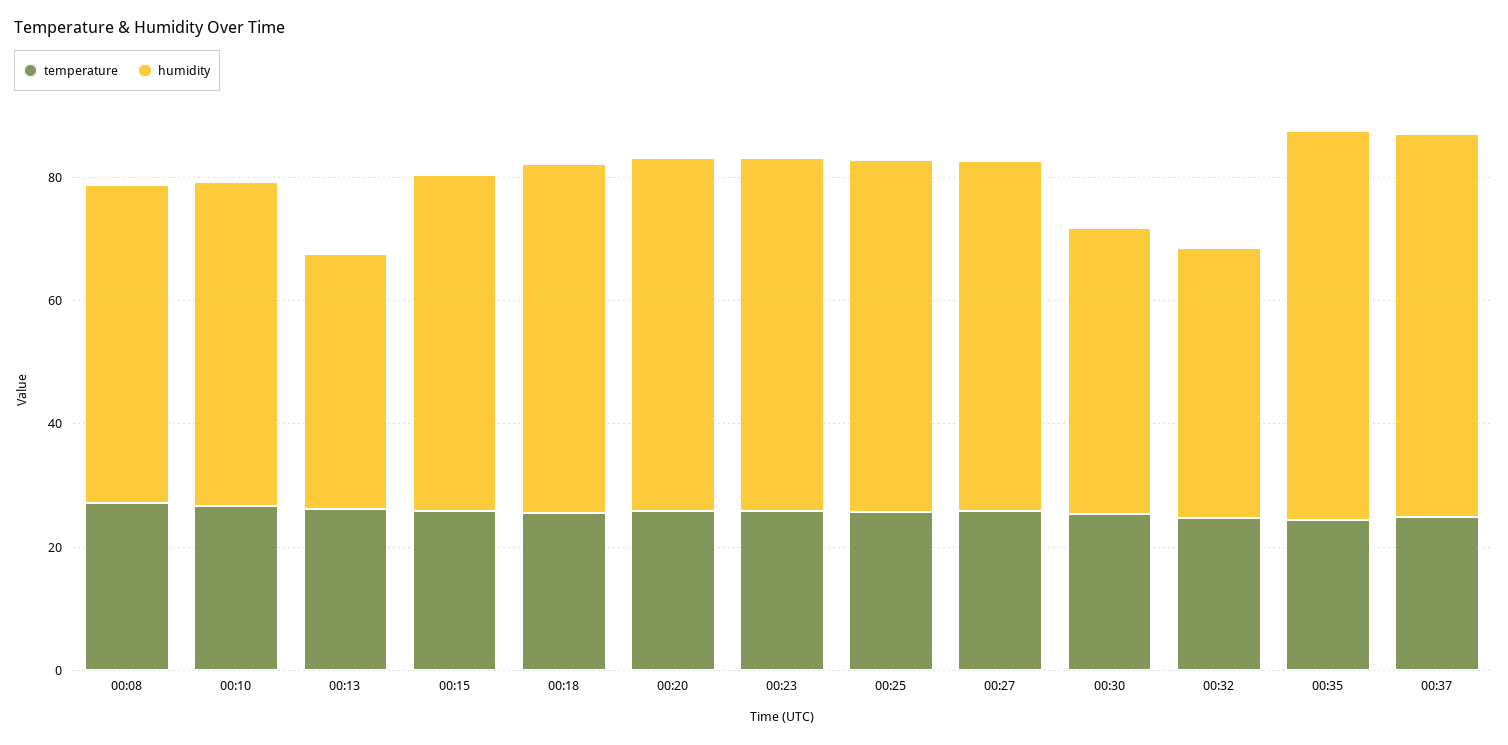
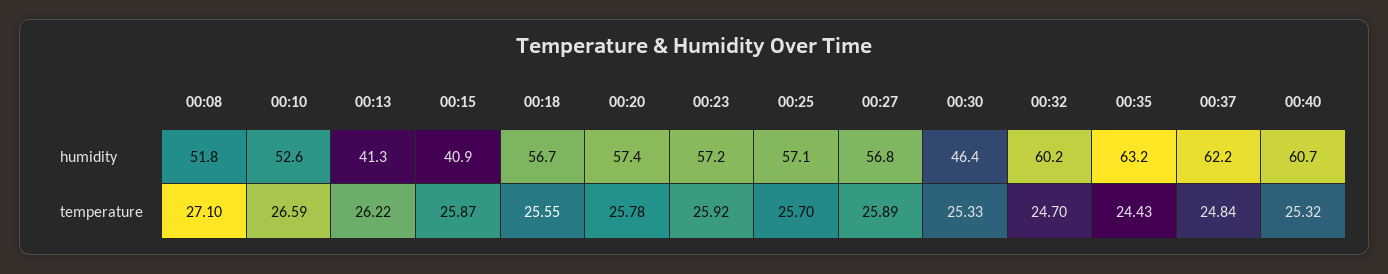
humidity, 00:15: 55 -> 40.9
humidity, 00:32: 45 -> 60.2
humidity, 00:40: none -> 60.7
temperature, 00:40: none -> 25.32

